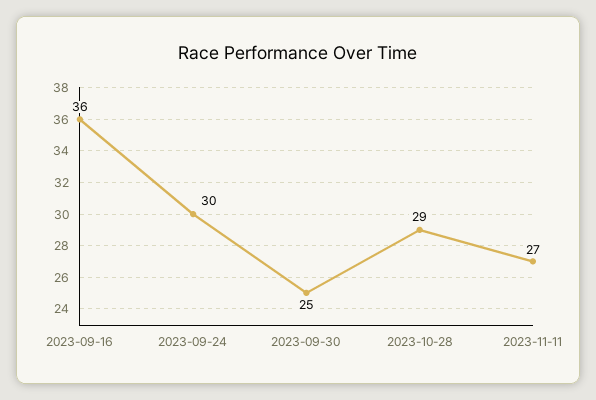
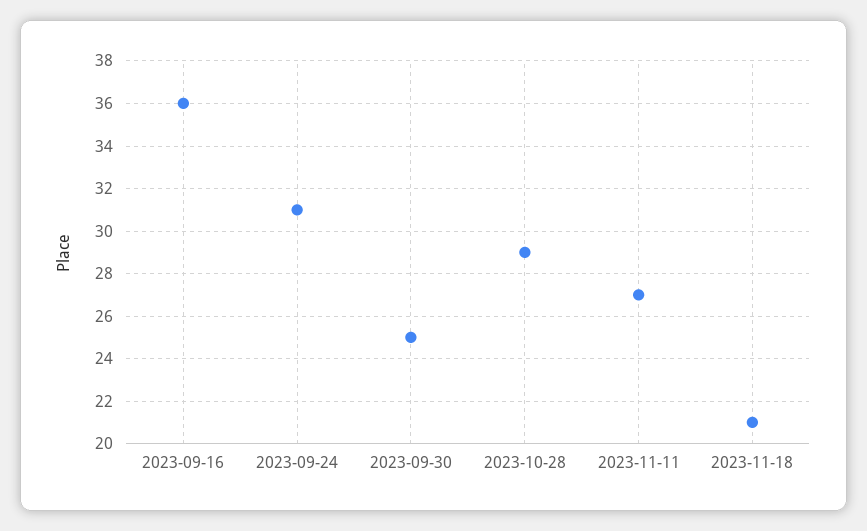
2023-09-24: 30 -> 31
2023-11-18: none -> 21

